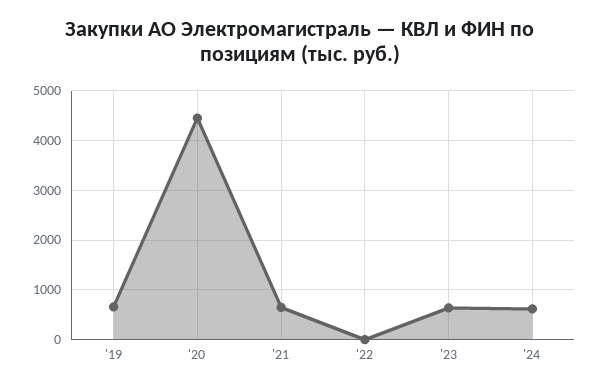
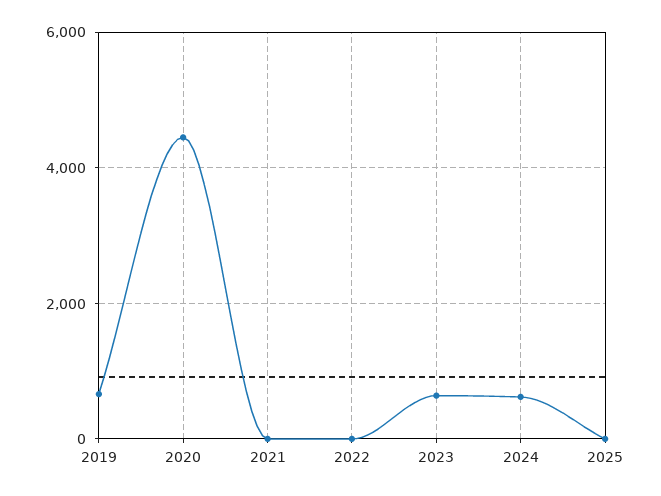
'21: 600 -> 0
2025: none -> 0

